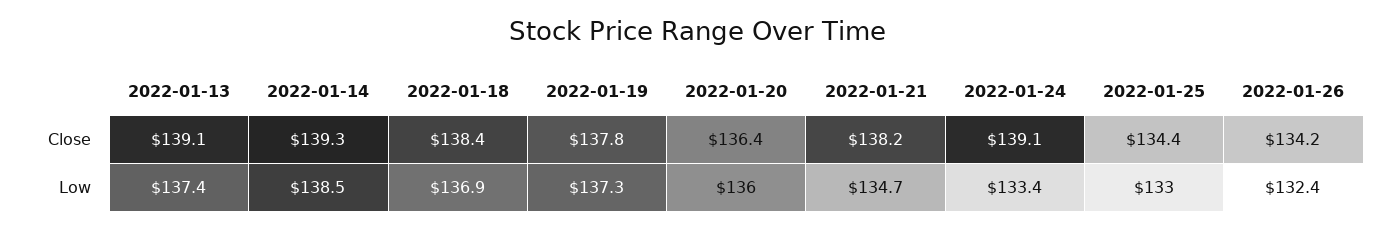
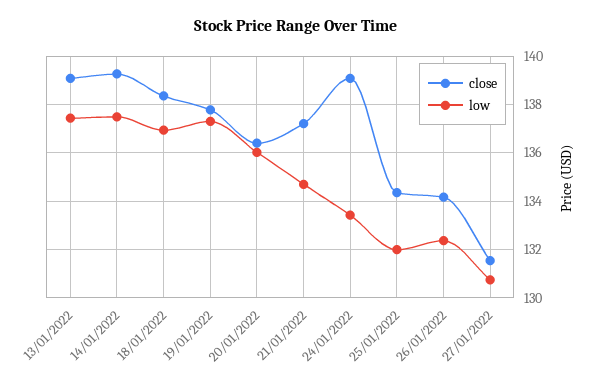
Close, 2022-01-21: 138.2 -> 137.25
Low, 2022-01-14: 138.5 -> 137.5
Low, 2022-01-25: 133 -> 132
Close, 27/01/2022: none -> 131.5
Low, 27/01/2022: none -> 130.75

